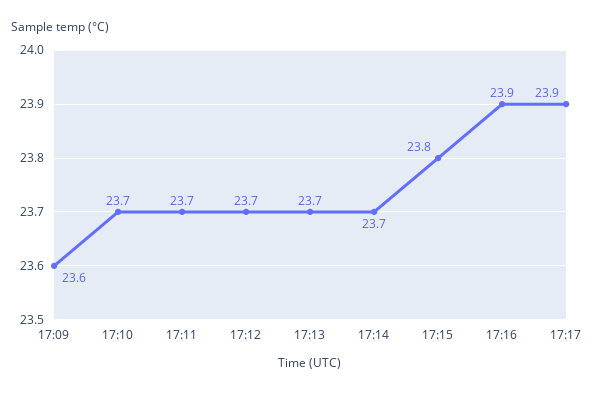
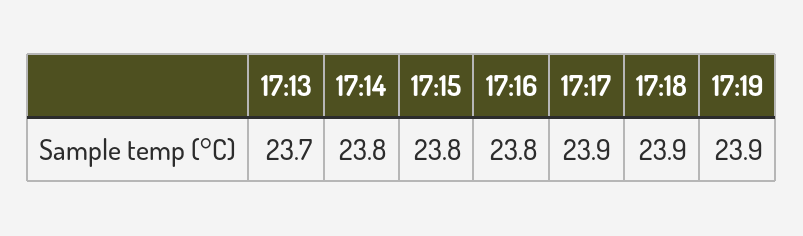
17:09: 23.6 -> none
17:10: 23.7 -> none
17:11: 23.7 -> none
17:12: 23.7 -> none
17:14: 23.7 -> 23.8
17:16: 23.9 -> 23.8
17:18: none -> 23.9
17:19: none -> 23.9

